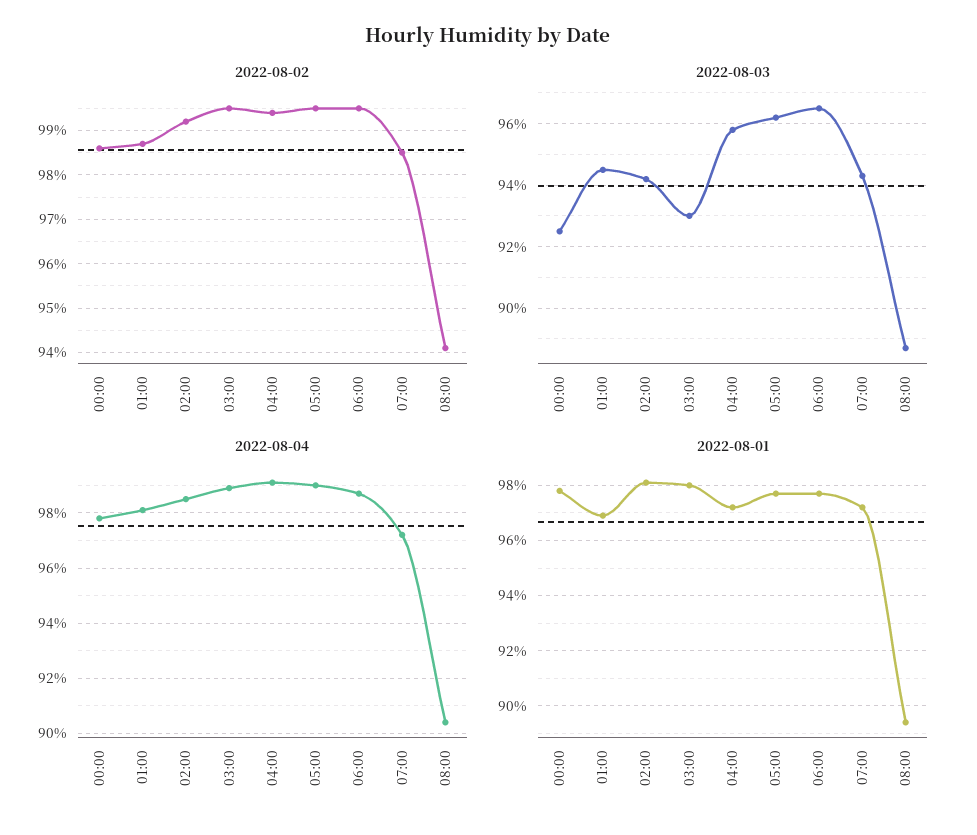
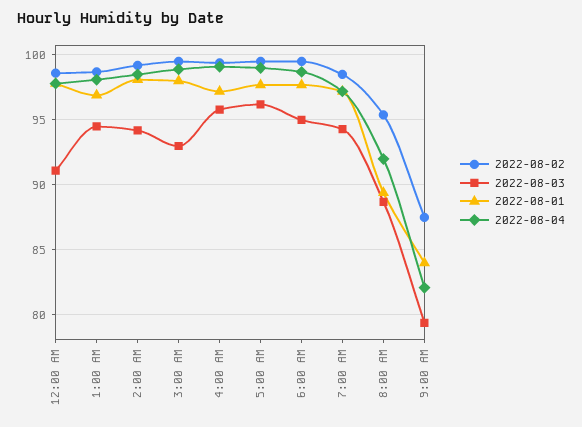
2022-08-02, 08:00: 94 -> 95.5
2022-08-03, 00:00: 92.5 -> 91
2022-08-03, 06:00: 96.5 -> 95
2022-08-04, 08:00: 90.5 -> 92
2022-08-02, 9:00 AM: none -> 87.5
2022-08-03, 9:00 AM: none -> 79.5
2022-08-01, 9:00 AM: none -> 84
2022-08-04, 9:00 AM: none -> 82

